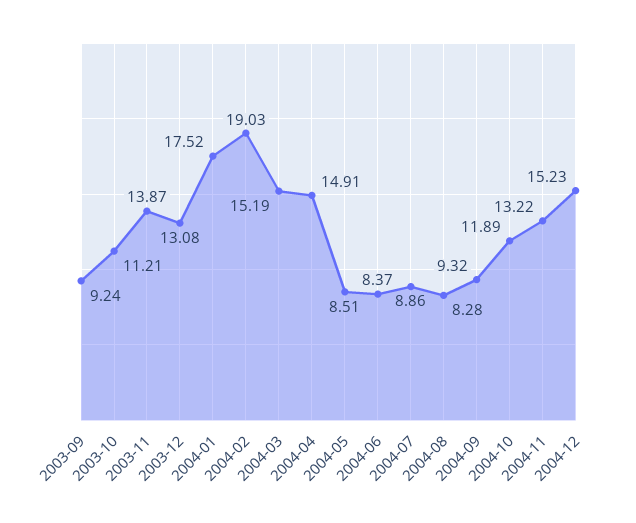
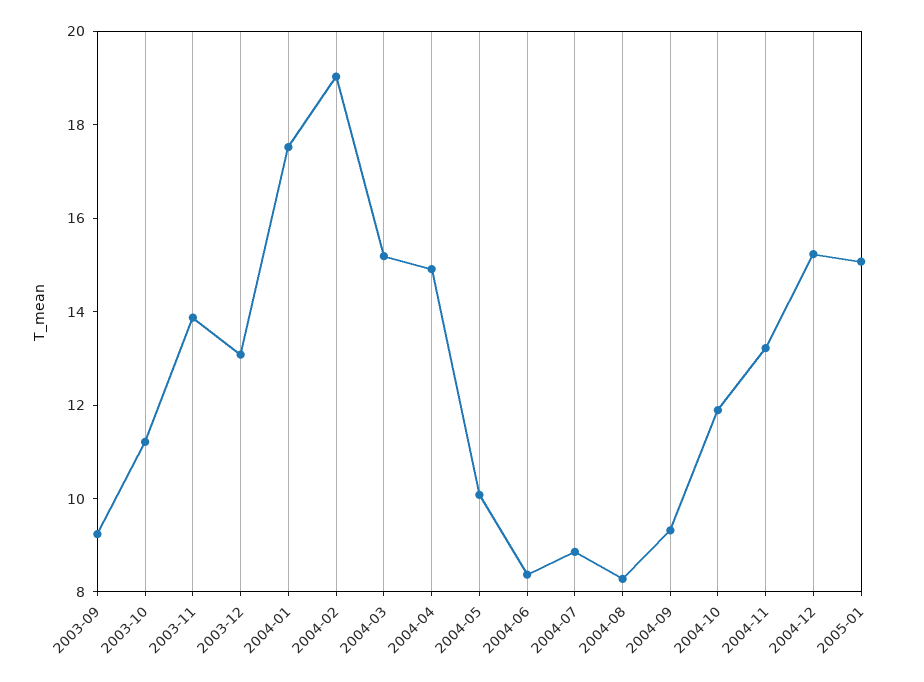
2004-05: 8.51 -> 10
2005-01: none -> 15

